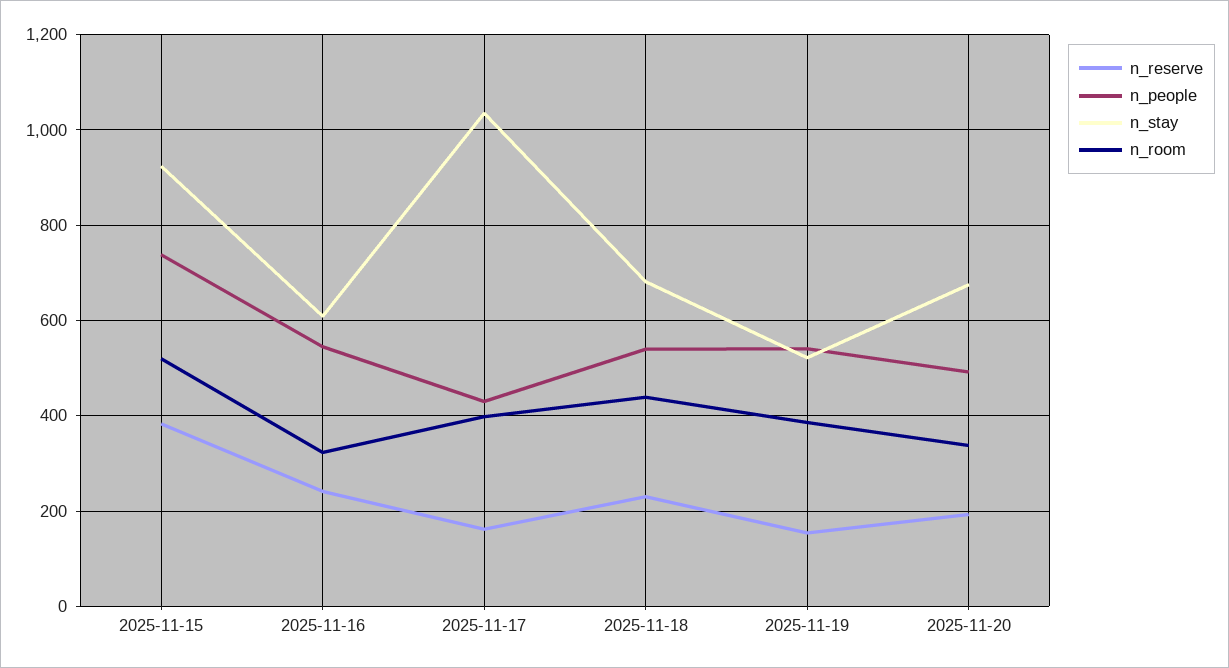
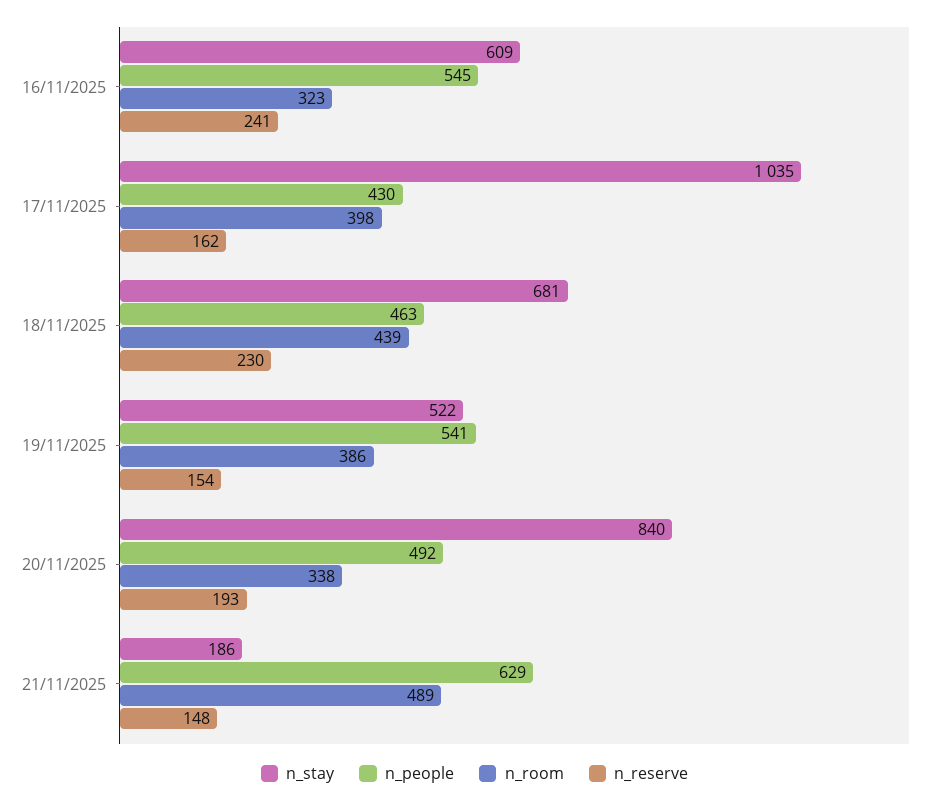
n_reserve, 2025-11-15: 380 -> none
n_people, 2025-11-15: 740 -> none
n_stay, 2025-11-15: 920 -> none
n_room, 2025-11-15: 520 -> none
n_people, 2025-11-18: 540 -> 463
n_stay, 2025-11-20: 680 -> 840
n_stay, 21/11/2025: none -> 186
n_people, 21/11/2025: none -> 629
n_room, 21/11/2025: none -> 489
n_reserve, 21/11/2025: none -> 148

